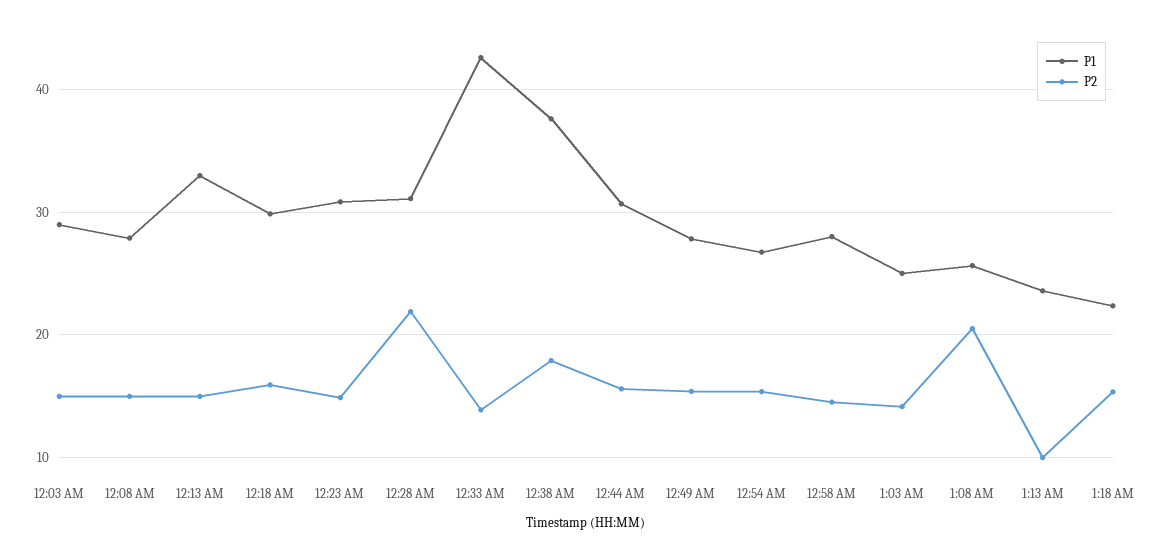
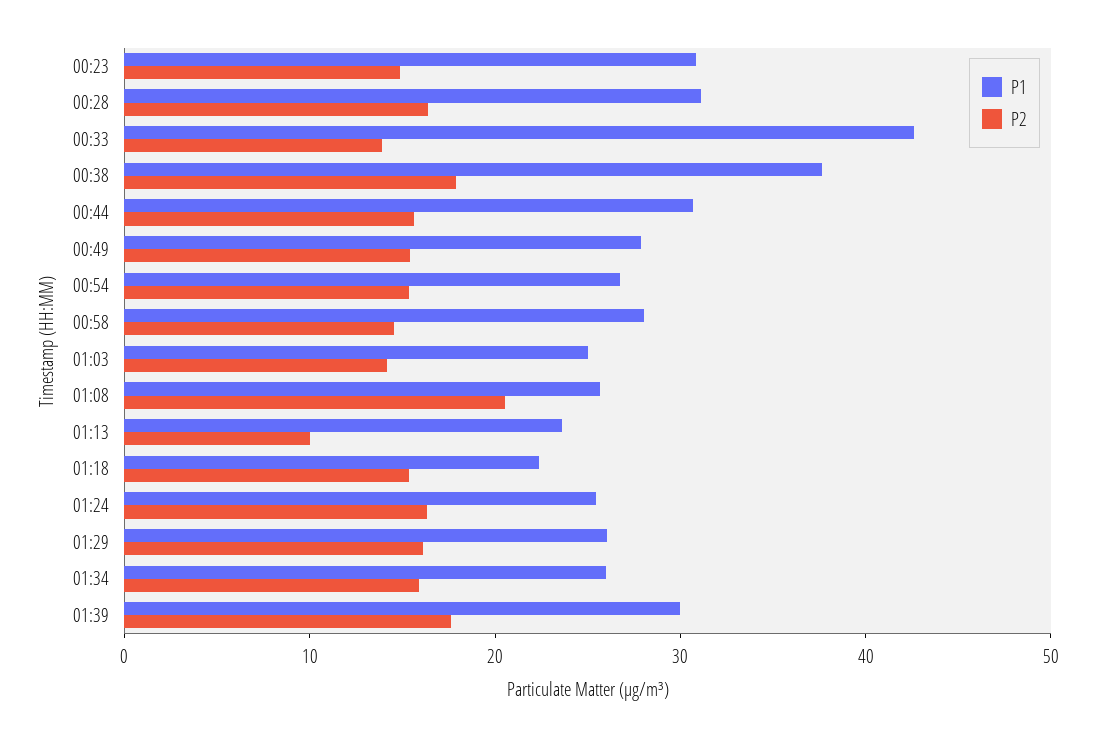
P1, 12:03 AM: 29 -> none
P2, 12:03 AM: 15 -> none
P1, 12:08 AM: 28 -> none
P2, 12:08 AM: 15 -> none
P1, 12:13 AM: 33 -> none
P2, 12:13 AM: 15 -> none
P1, 12:18 AM: 30 -> none
P2, 12:18 AM: 16 -> none
P2, 12:28 AM: 22 -> 16
P1, 01:24: none -> 26
P2, 01:24: none -> 16
P1, 01:29: none -> 26
P2, 01:29: none -> 16
P1, 01:34: none -> 26
P2, 01:34: none -> 16
P1, 01:39: none -> 30
P2, 01:39: none -> 18

